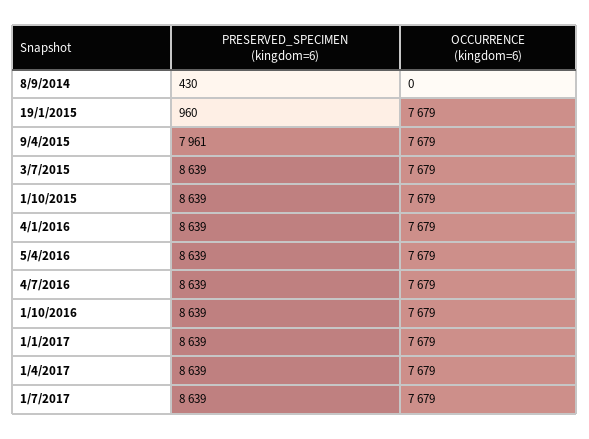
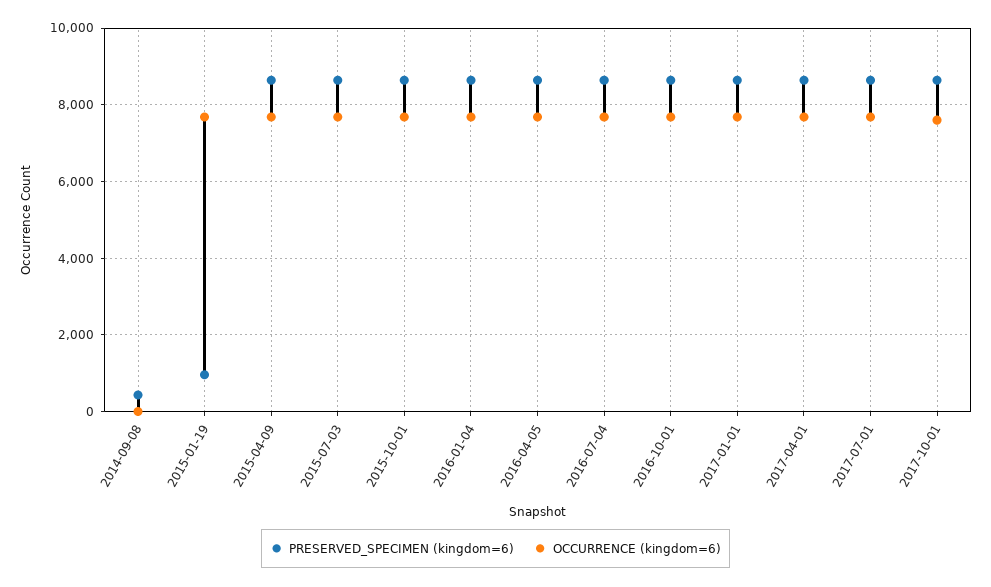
PRESERVED_SPECIMEN (kingdom=6), 9/4/2015: 7961 -> 8600
PRESERVED_SPECIMEN (kingdom=6), 2017-10-01: none -> 8600
OCCURRENCE (kingdom=6), 2017-10-01: none -> 7600

